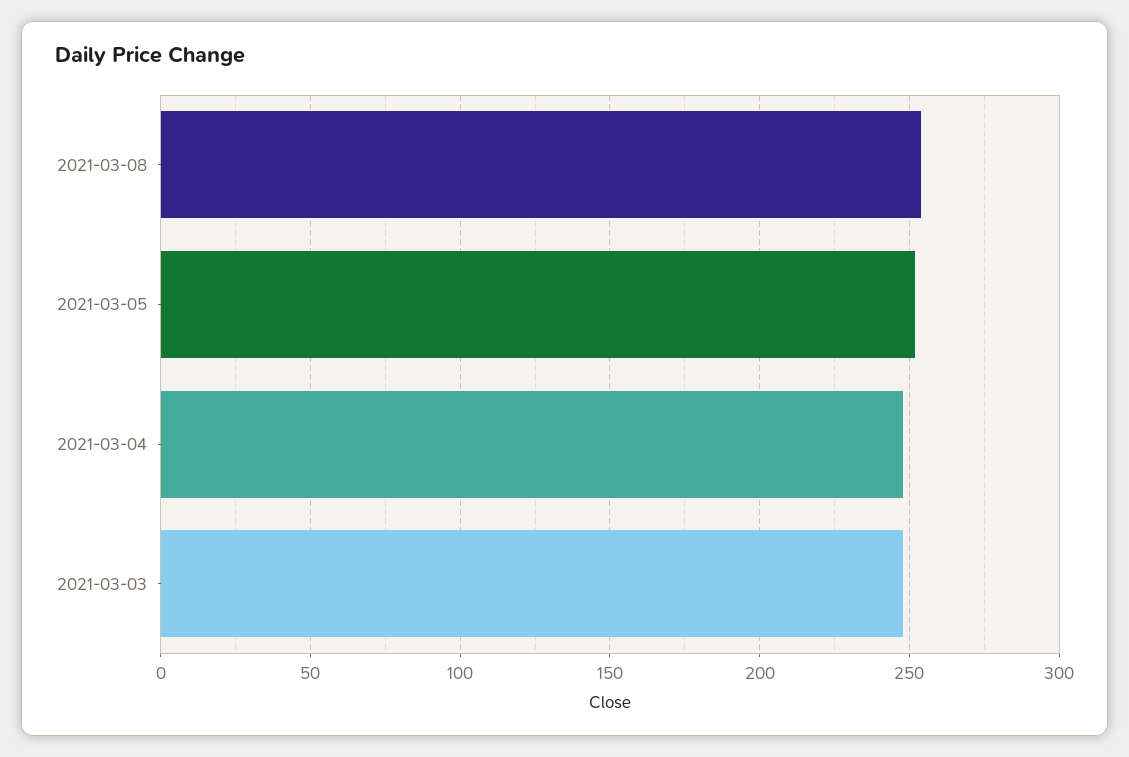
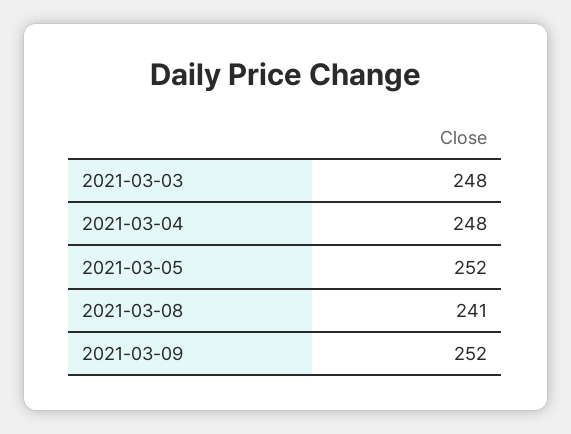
2021-03-08: 255 -> 241
2021-03-09: none -> 252

